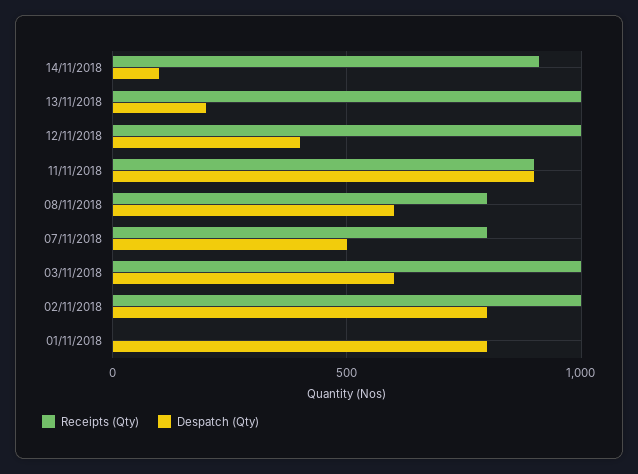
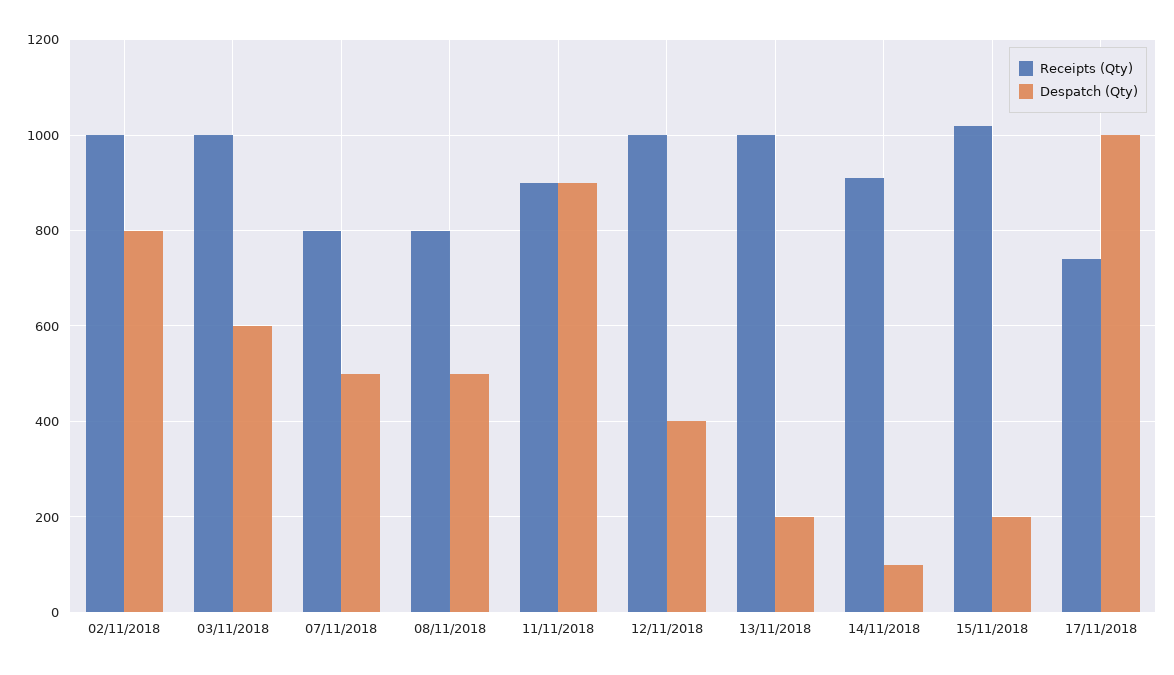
Despatch (Qty), 08/11/2018: 600 -> 500
Receipts (Qty), 01/11/2018: 0 -> none
Despatch (Qty), 01/11/2018: 800 -> none
Receipts (Qty), 15/11/2018: none -> 1020
Despatch (Qty), 15/11/2018: none -> 200
Receipts (Qty), 17/11/2018: none -> 740
Despatch (Qty), 17/11/2018: none -> 1000

